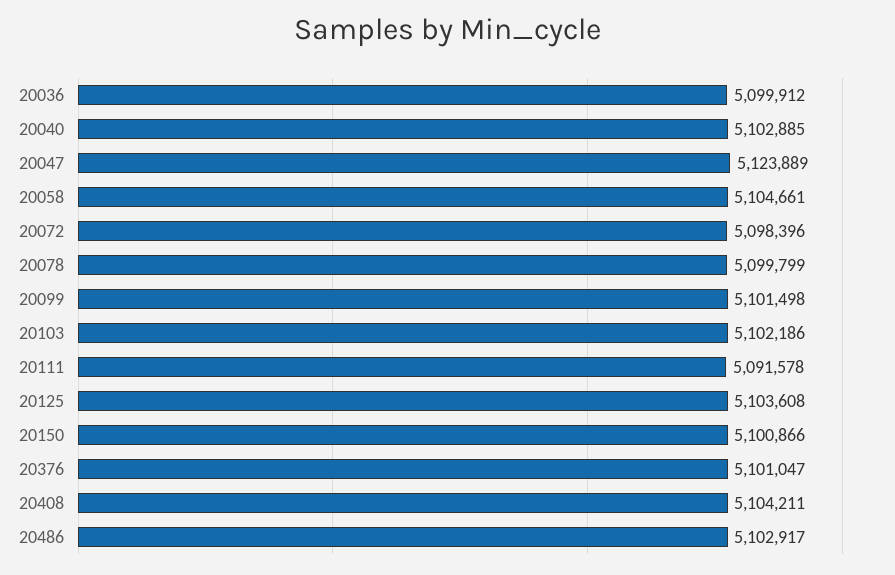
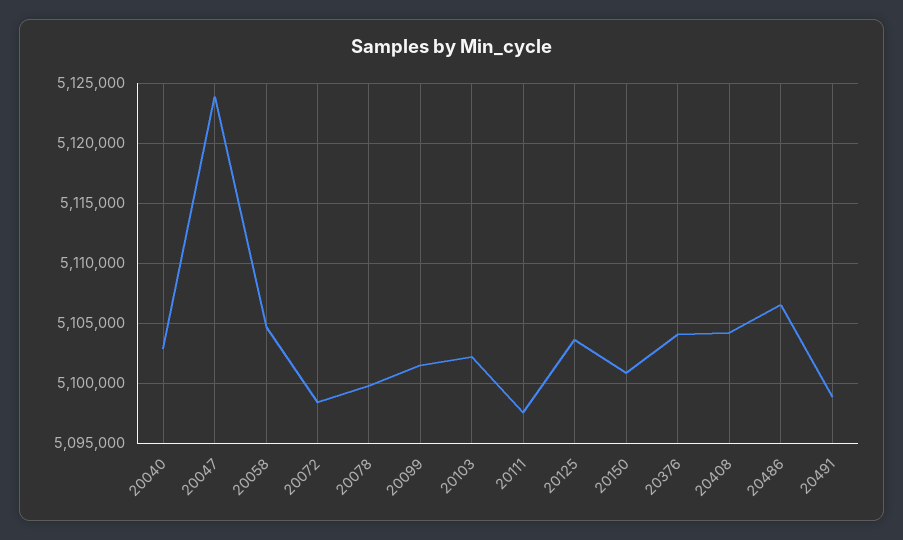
20036: 5099912 -> none
20111: 5091578 -> 5097500
20376: 5101047 -> 5104000
20486: 5102917 -> 5106500
20491: none -> 5099000

